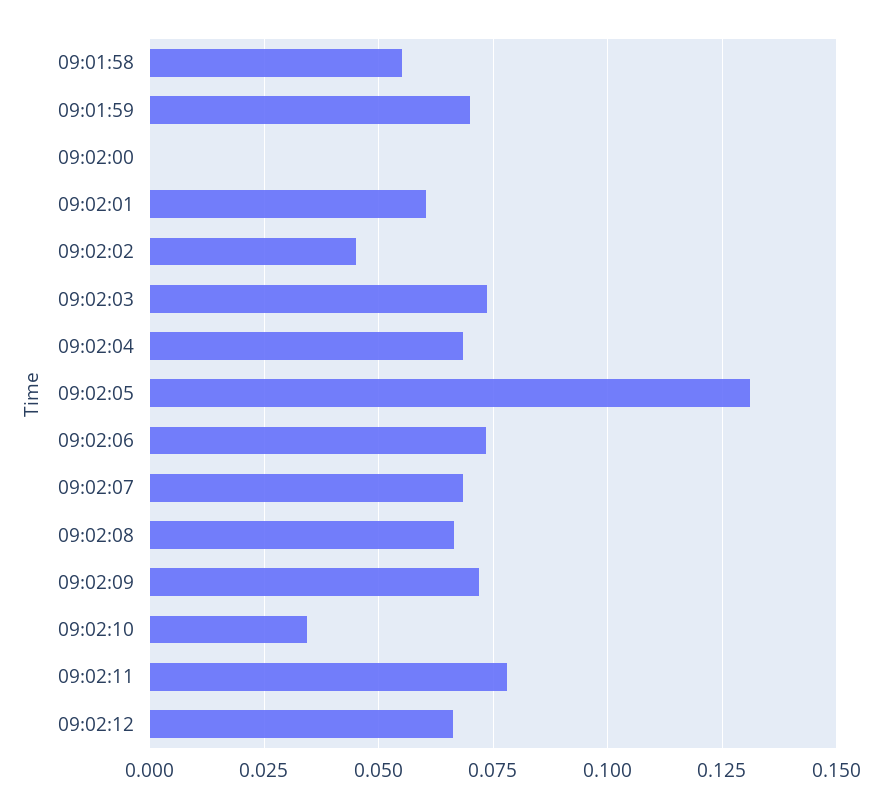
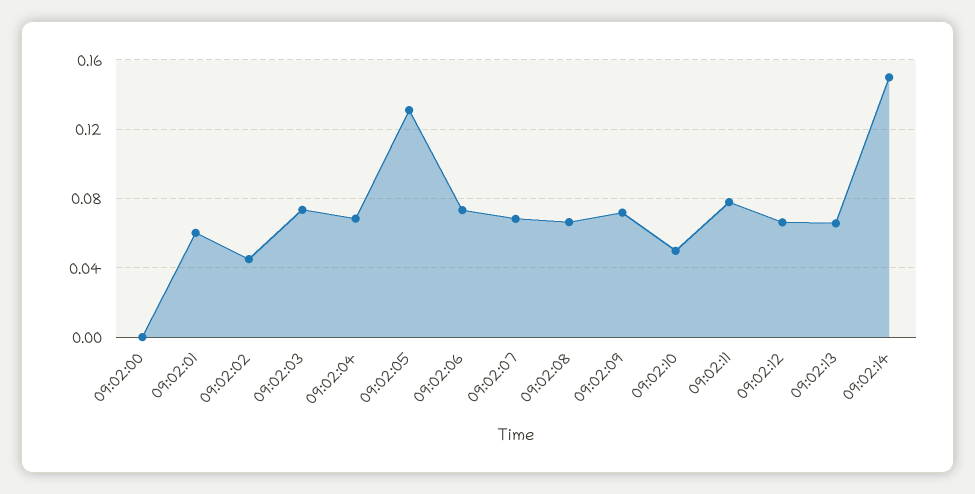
09:01:58: 0.055 -> none
09:01:59: 0.07 -> none
09:02:10: 0.035 -> 0.05
09:02:13: none -> 0.065
09:02:14: none -> 0.15

